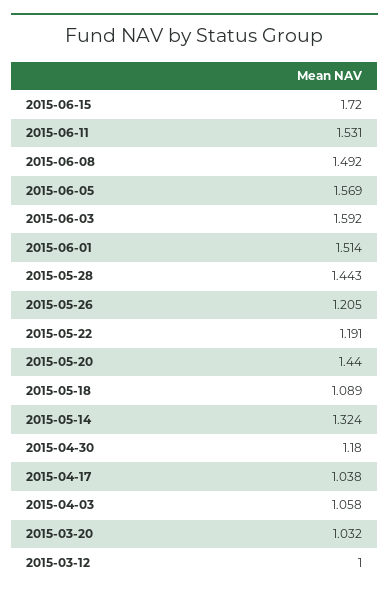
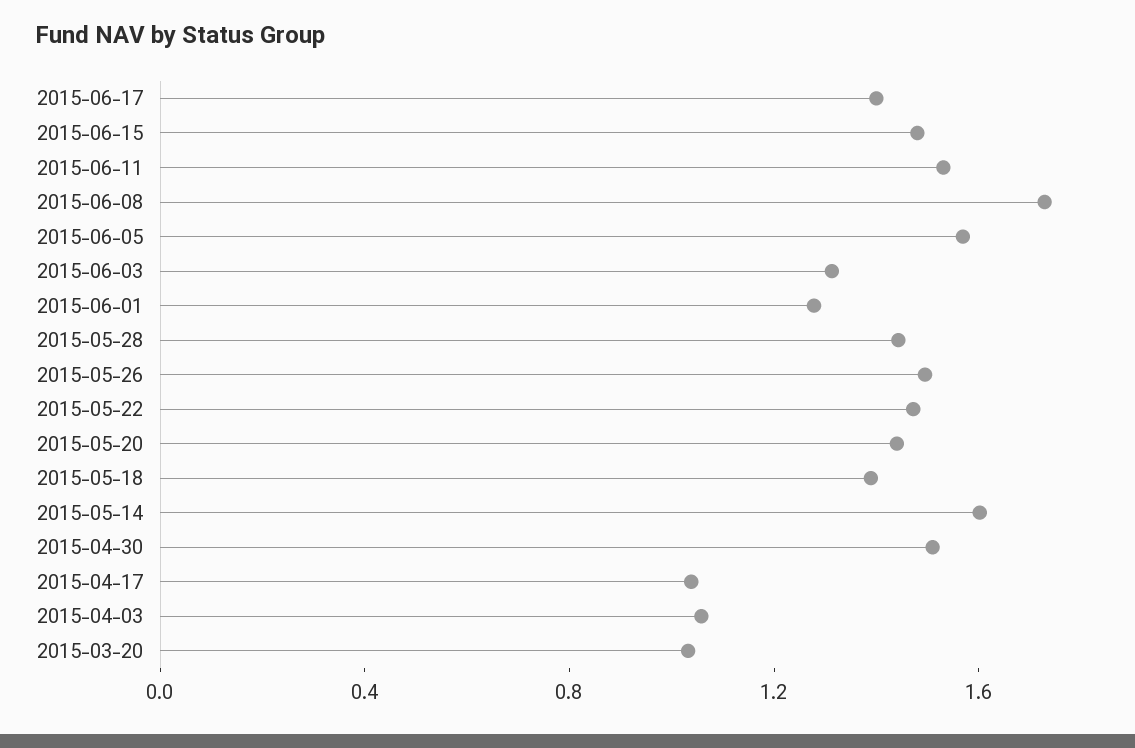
2015-06-15: 1.72 -> 1.5
2015-06-08: 1.492 -> 1.7
2015-06-03: 1.592 -> 1.3
2015-06-01: 1.514 -> 1.3
2015-05-26: 1.205 -> 1.5
2015-05-22: 1.191 -> 1.5
2015-05-18: 1.089 -> 1.4
2015-05-14: 1.324 -> 1.6
2015-04-30: 1.18 -> 1.5
2015-03-12: 1 -> none
2015-06-17: none -> 1.4

